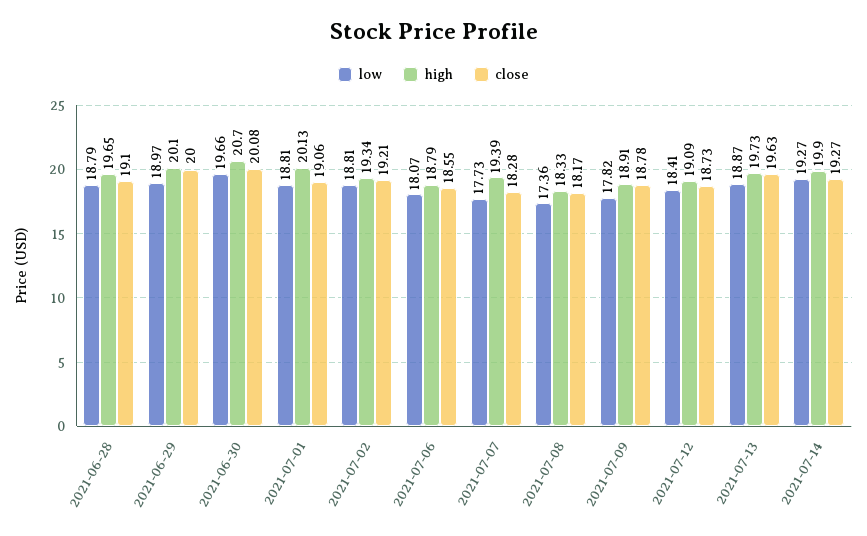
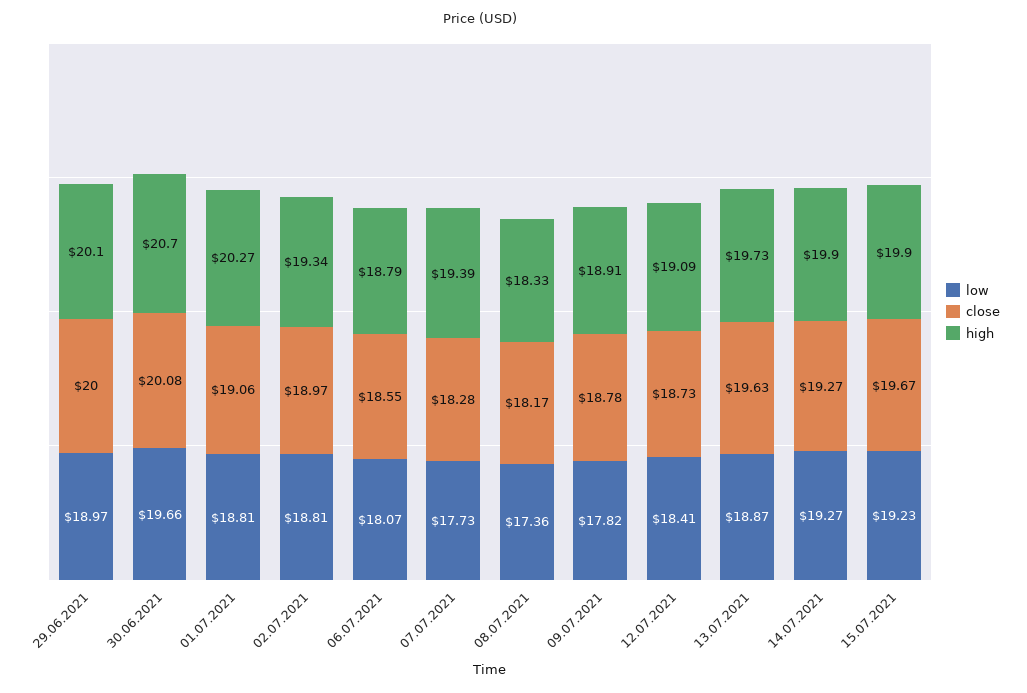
low, 2021-06-28: 18.79 -> none
high, 2021-06-28: 19.65 -> none
close, 2021-06-28: 19.1 -> none
high, 2021-07-01: 20.13 -> 20.27
close, 2021-07-02: 19.21 -> 18.97
low, 15.07.2021: none -> 19.23
close, 15.07.2021: none -> 19.67
high, 15.07.2021: none -> 19.9

